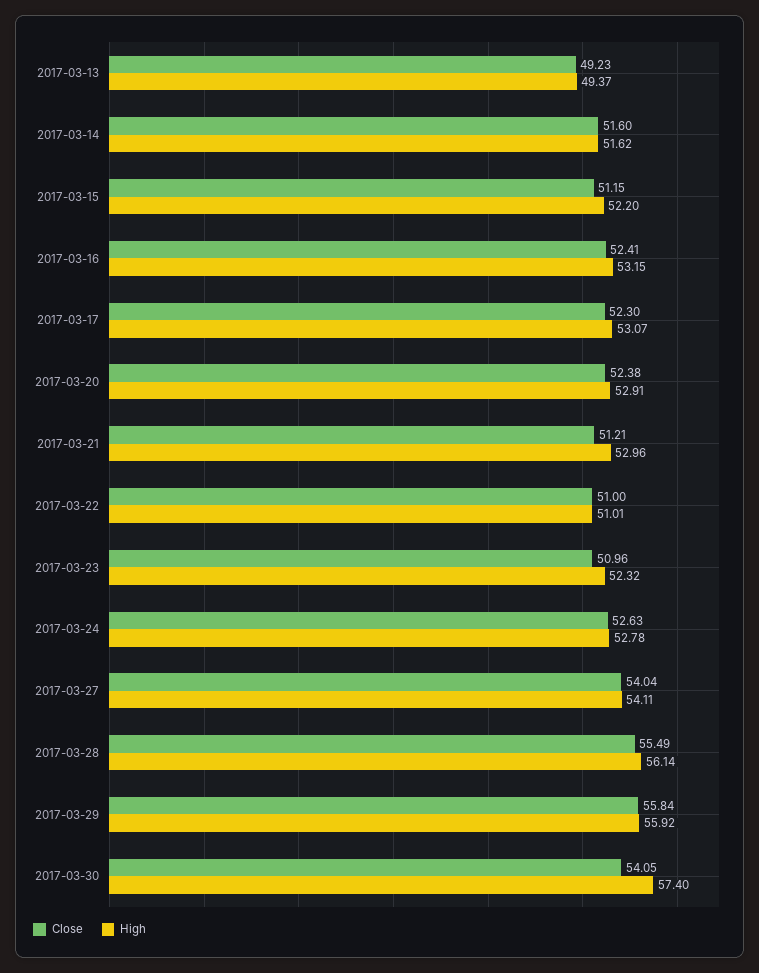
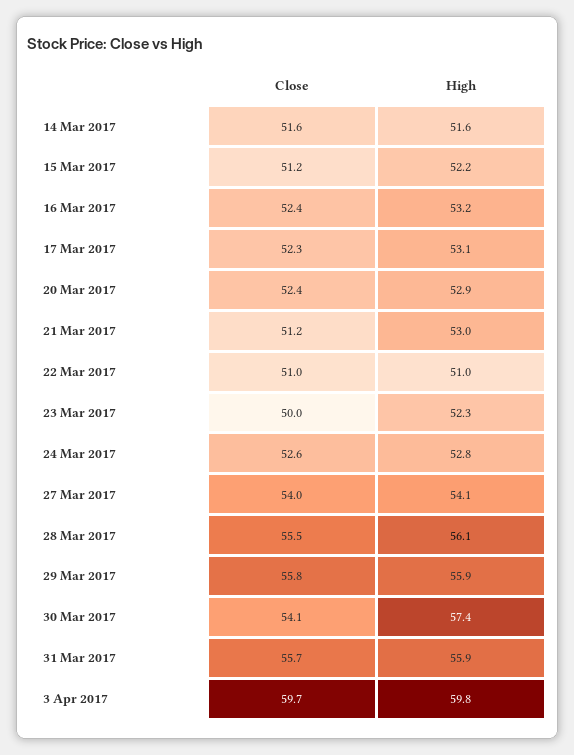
Close, 2017-03-13: 49.23 -> none
High, 2017-03-13: 49.37 -> none
Close, 2017-03-23: 50.96 -> 50
Close, 31 Mar 2017: none -> 55.7
High, 31 Mar 2017: none -> 55.9
Close, 3 Apr 2017: none -> 59.7
High, 3 Apr 2017: none -> 59.8

